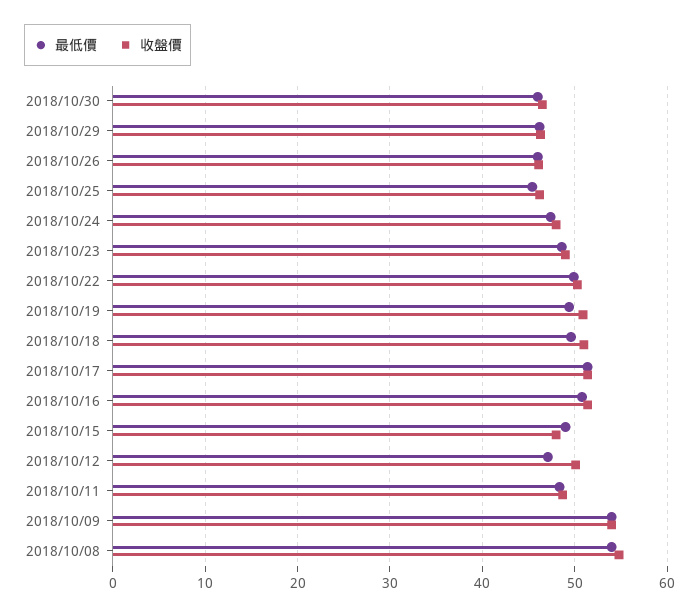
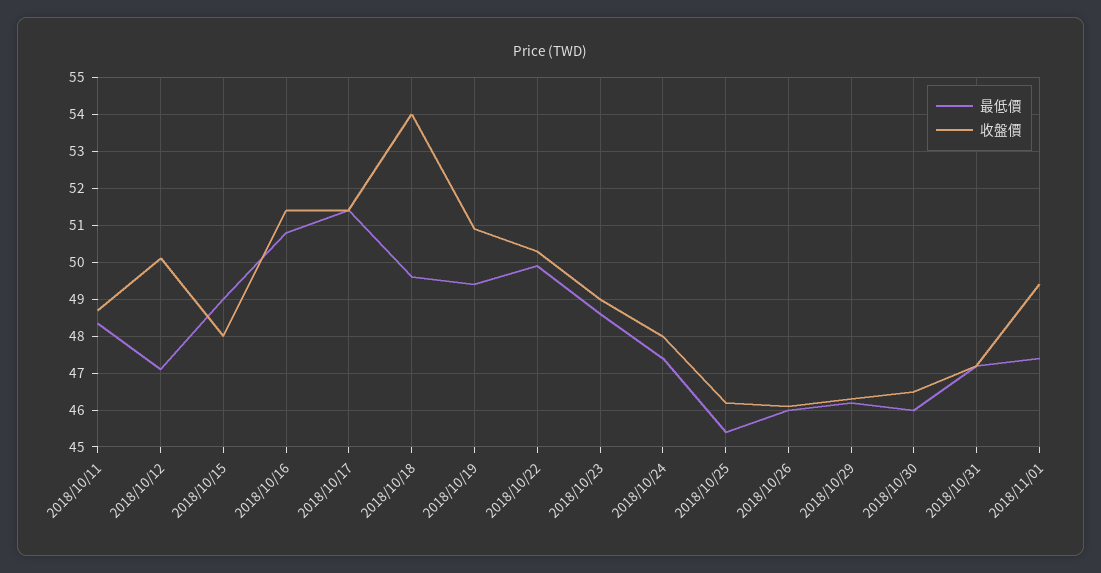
收盤價, 2018/10/18: 51 -> 54
最低價, 2018/10/09: 54 -> none
收盤價, 2018/10/09: 54 -> none
最低價, 2018/10/08: 54 -> none
收盤價, 2018/10/08: 55 -> none
最低價, 2018/10/31: none -> 47.2
收盤價, 2018/10/31: none -> 47.2
最低價, 2018/11/01: none -> 47.4
收盤價, 2018/11/01: none -> 49.4

